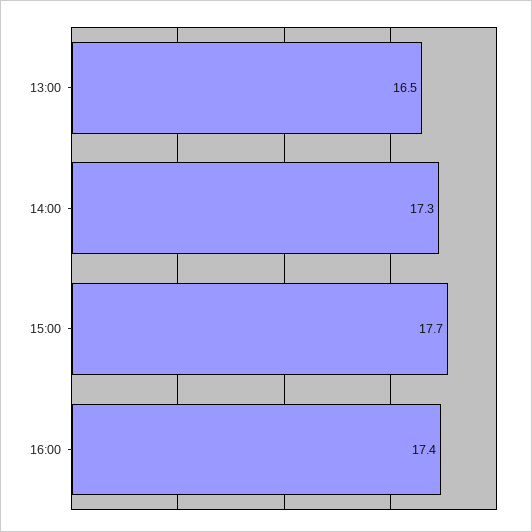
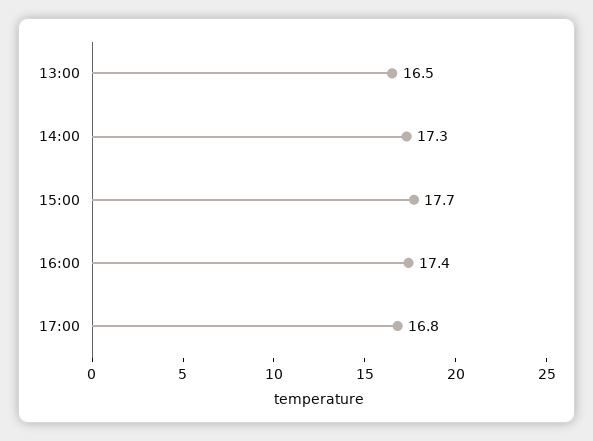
17:00: none -> 16.8

